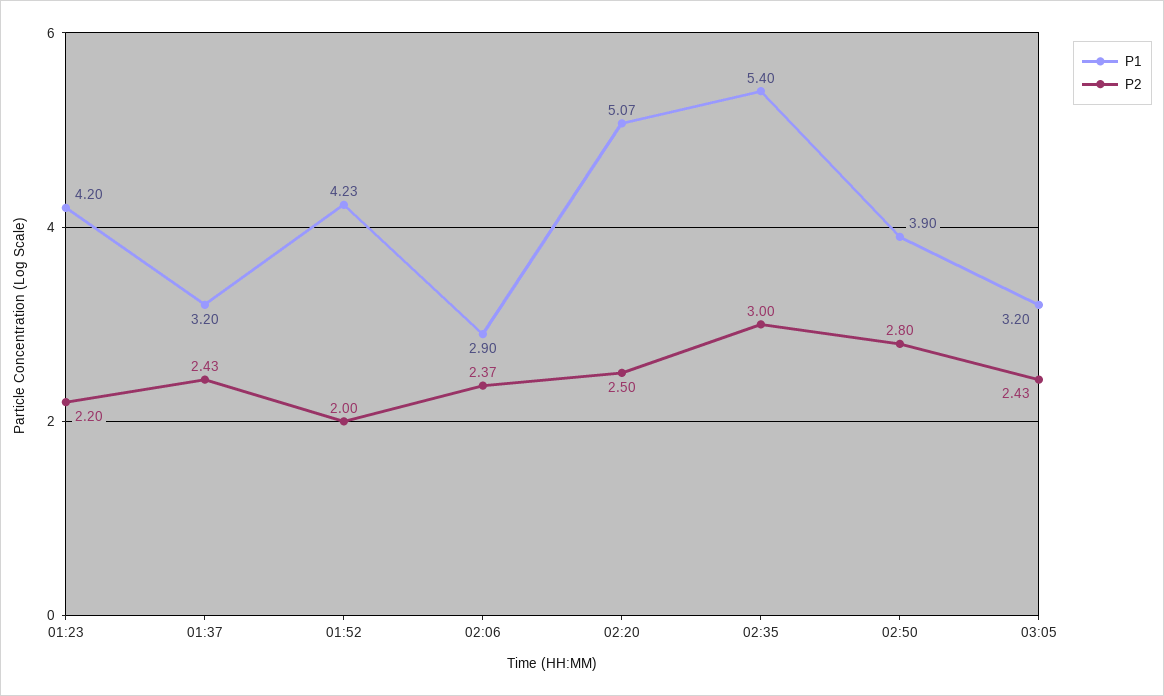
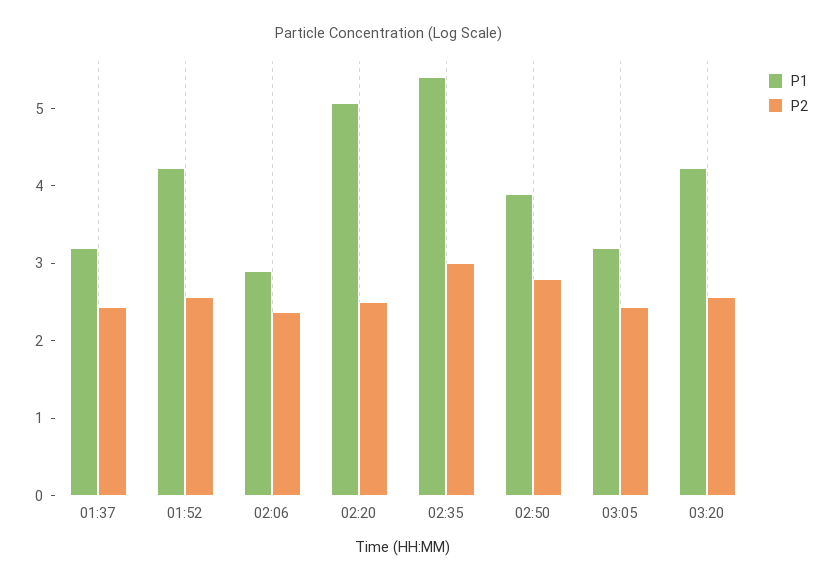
P1, 01:23: 4.2 -> none
P2, 01:23: 2.2 -> none
P2, 01:52: 2 -> 2.6
P1, 03:20: none -> 4.2
P2, 03:20: none -> 2.6

